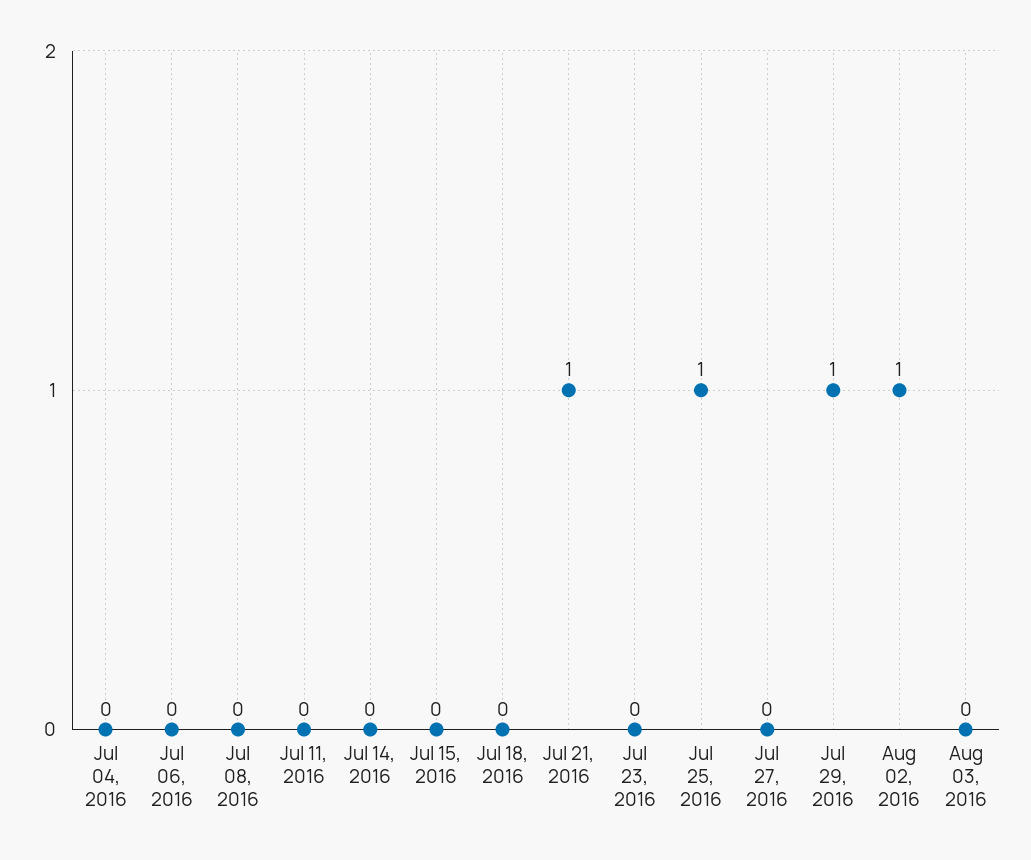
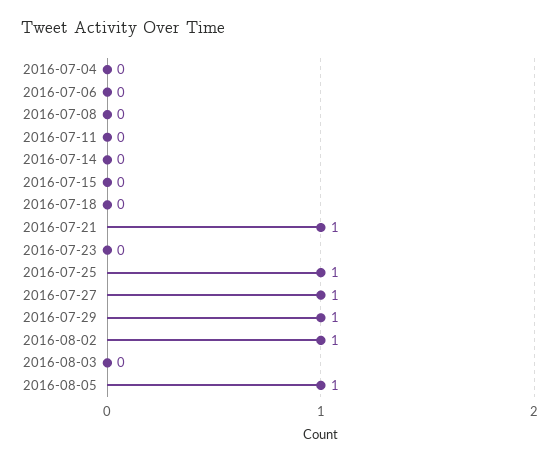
Jul 27, 2016: 0 -> 1
2016-08-05: none -> 1

